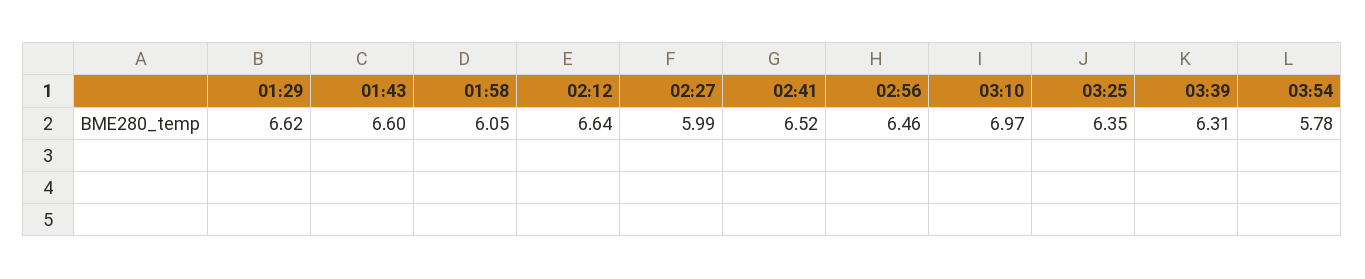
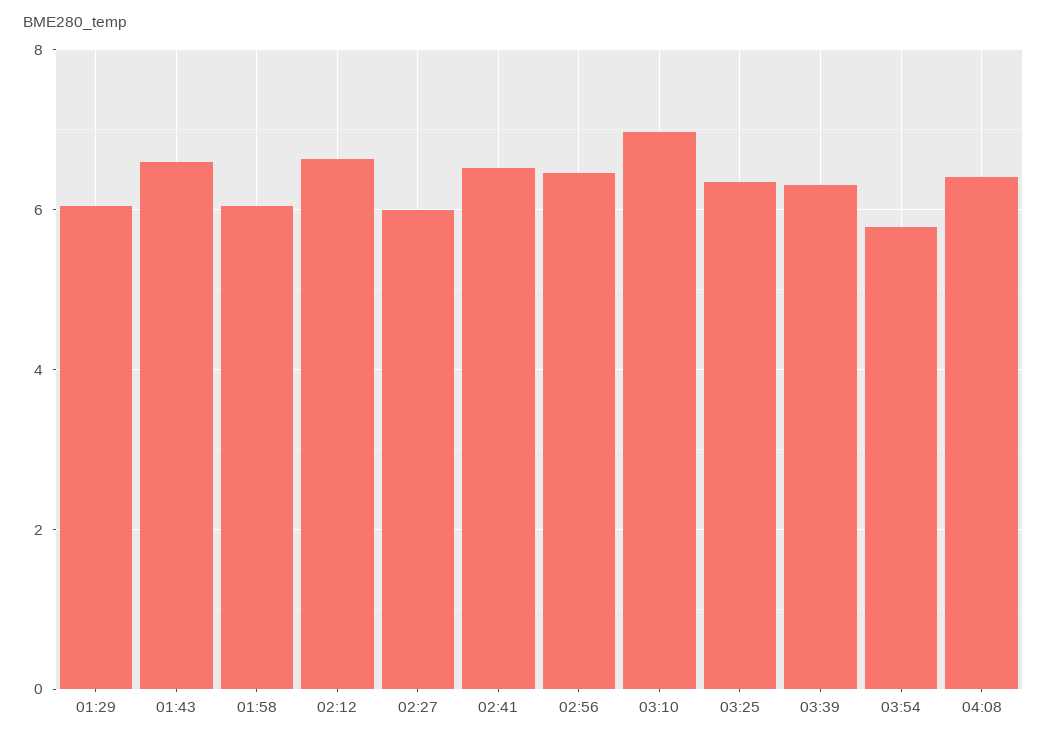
01:29: 6.62 -> 6
04:08: none -> 6.4

